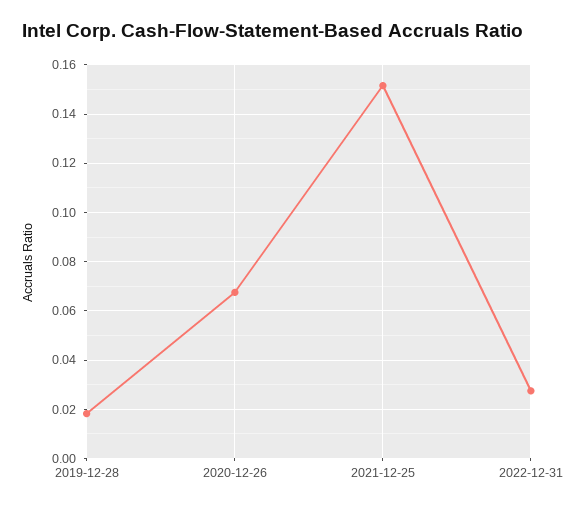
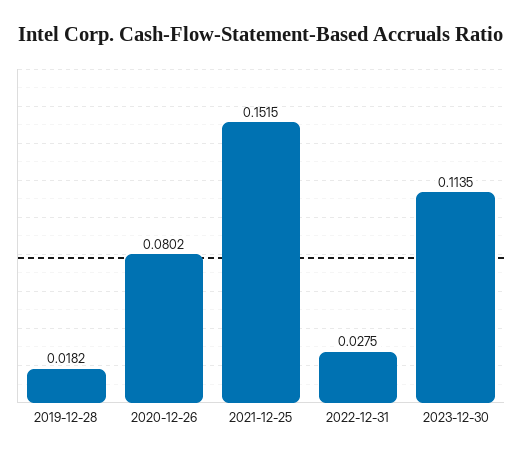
2020-12-26: 0.0675 -> 0.0802
2023-12-30: none -> 0.1135

